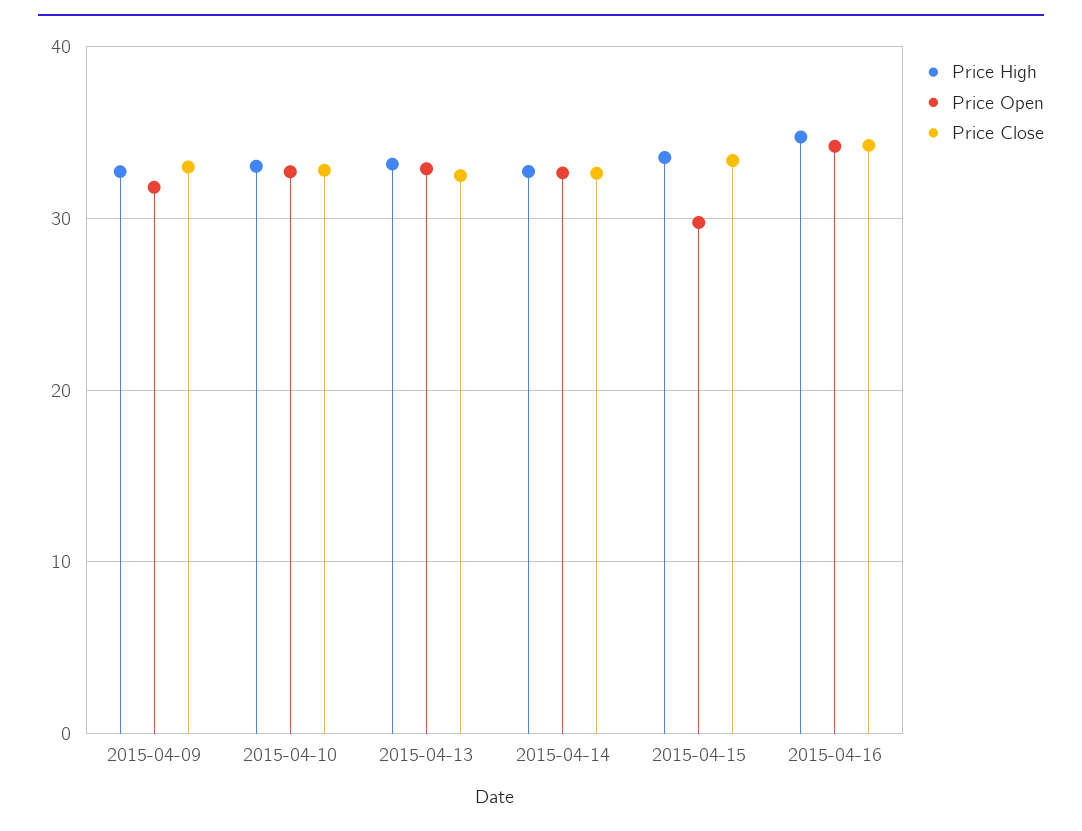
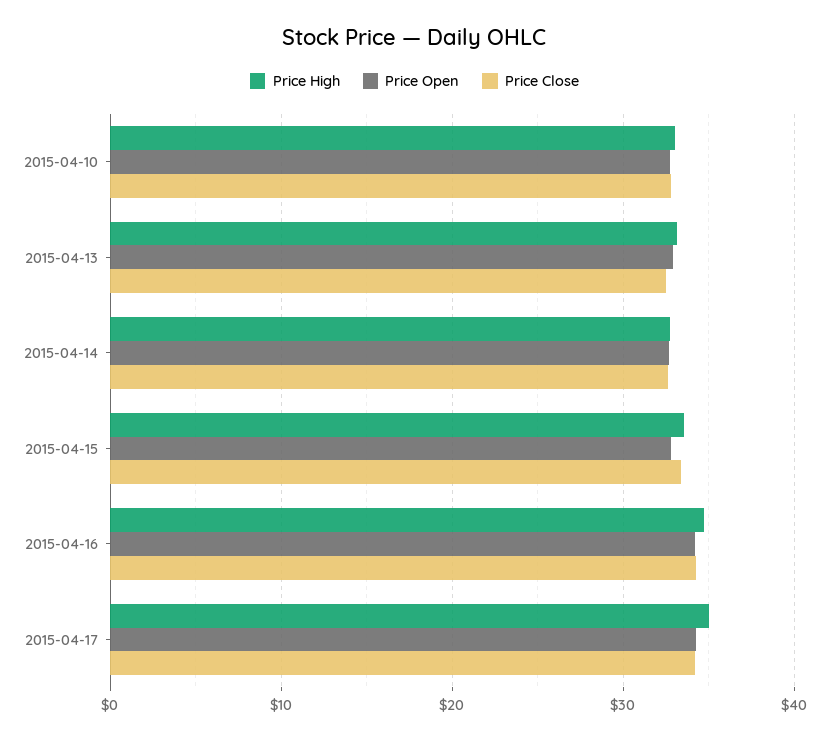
Price High, 2015-04-09: 33 -> none
Price Open, 2015-04-09: 32 -> none
Price Close, 2015-04-09: 33 -> none
Price Open, 2015-04-15: 30 -> 33
Price High, 2015-04-17: none -> 35
Price Open, 2015-04-17: none -> 34
Price Close, 2015-04-17: none -> 34

